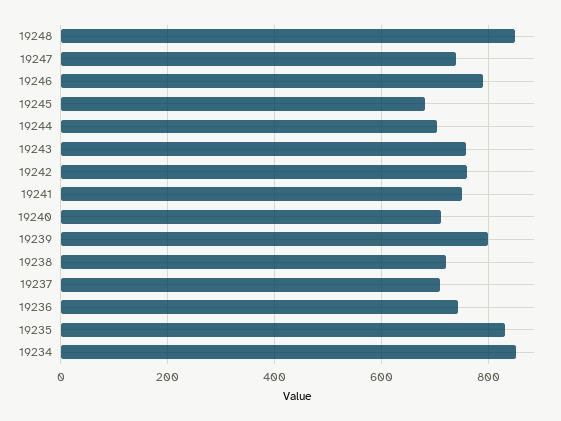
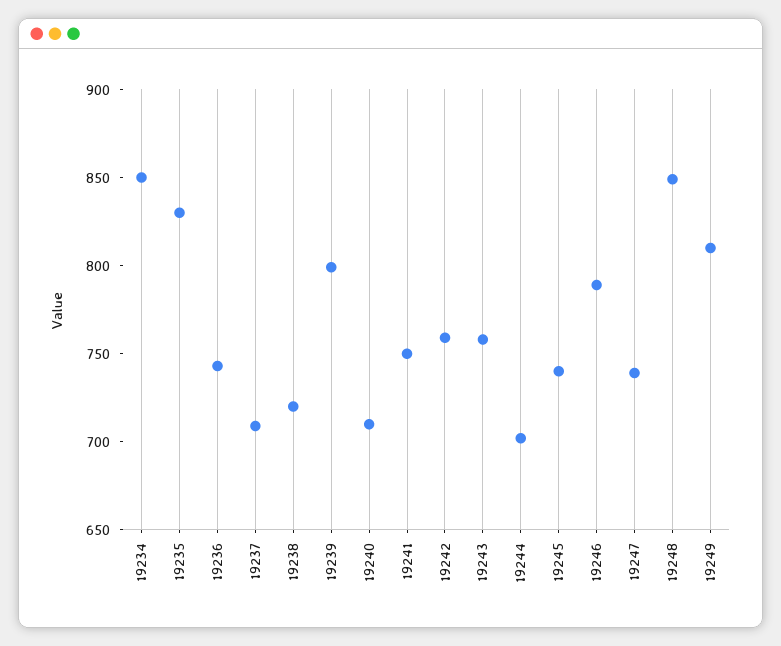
19245: 680 -> 740
19249: none -> 810

